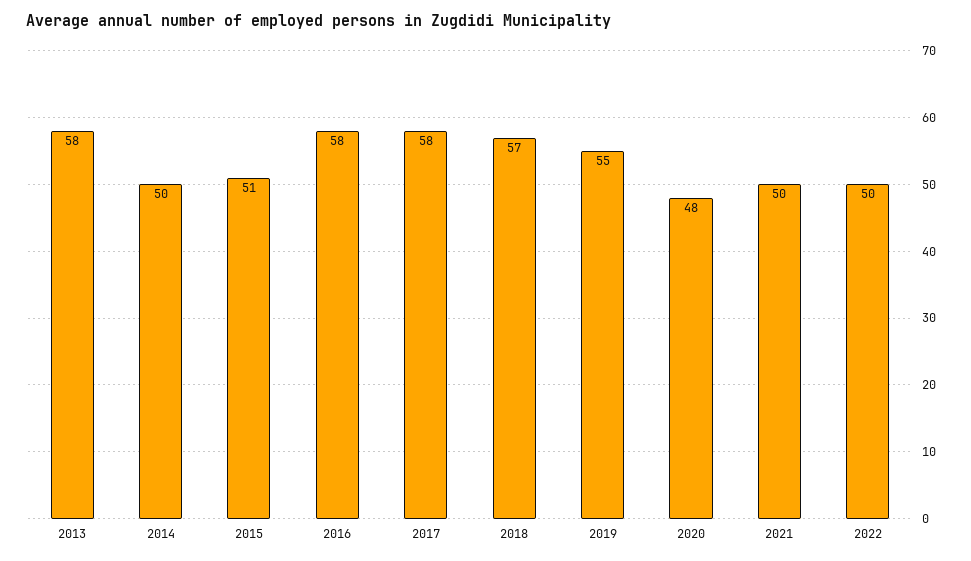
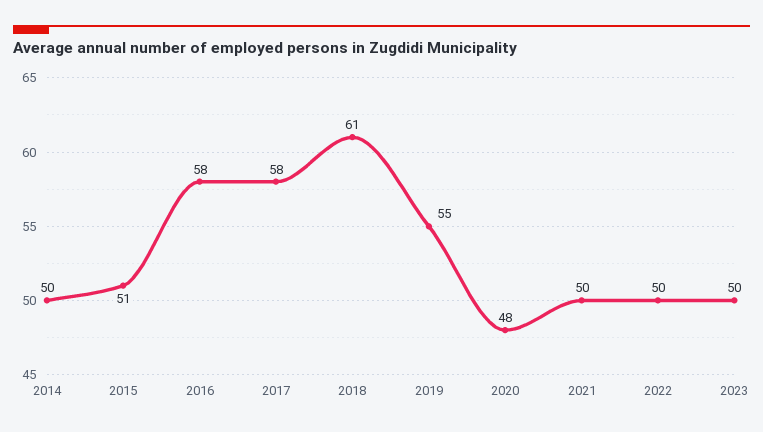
2013: 58 -> none
2018: 57 -> 61
2023: none -> 50

